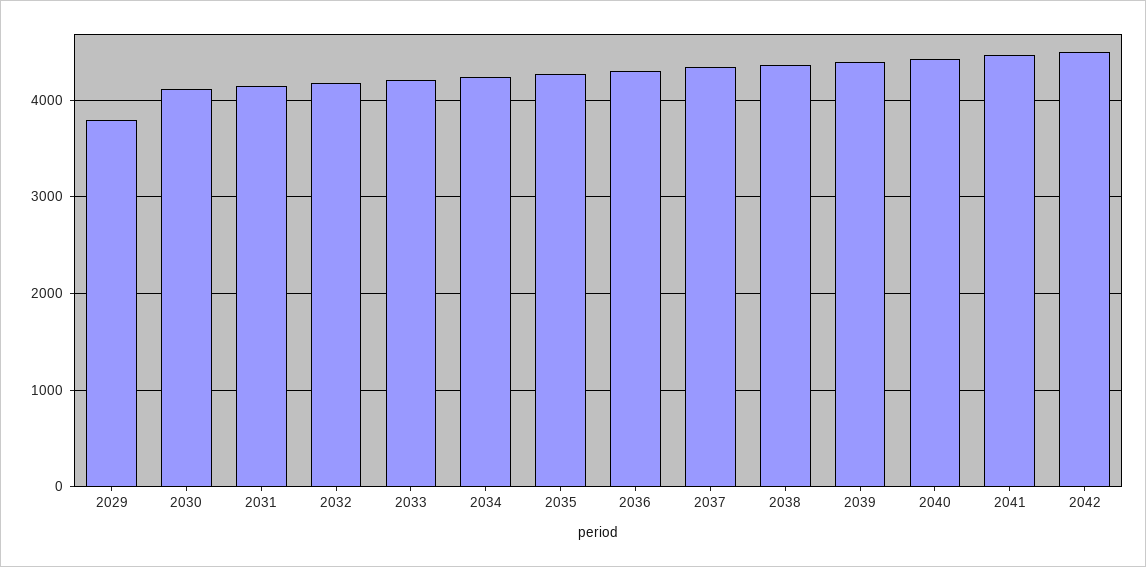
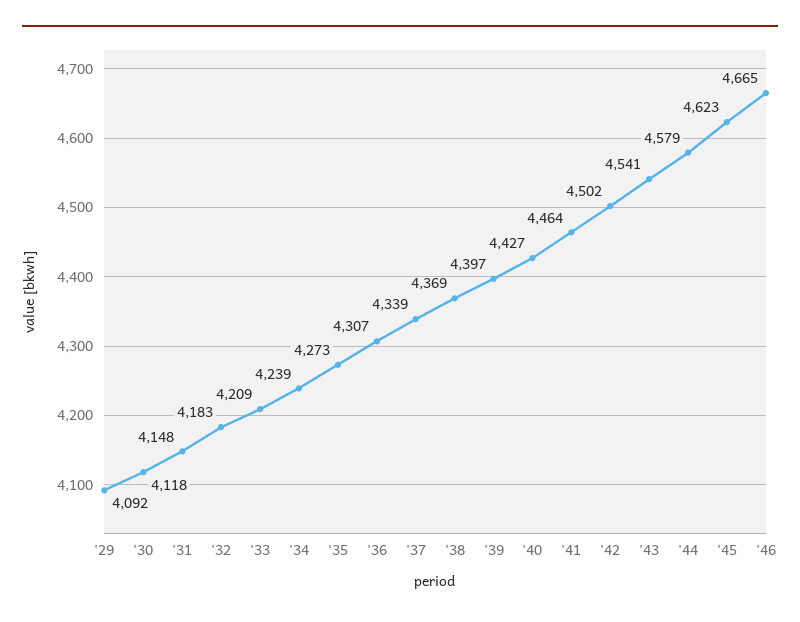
2029: 3800 -> 4092
'43: none -> 4541
'44: none -> 4579
'45: none -> 4623
'46: none -> 4665

